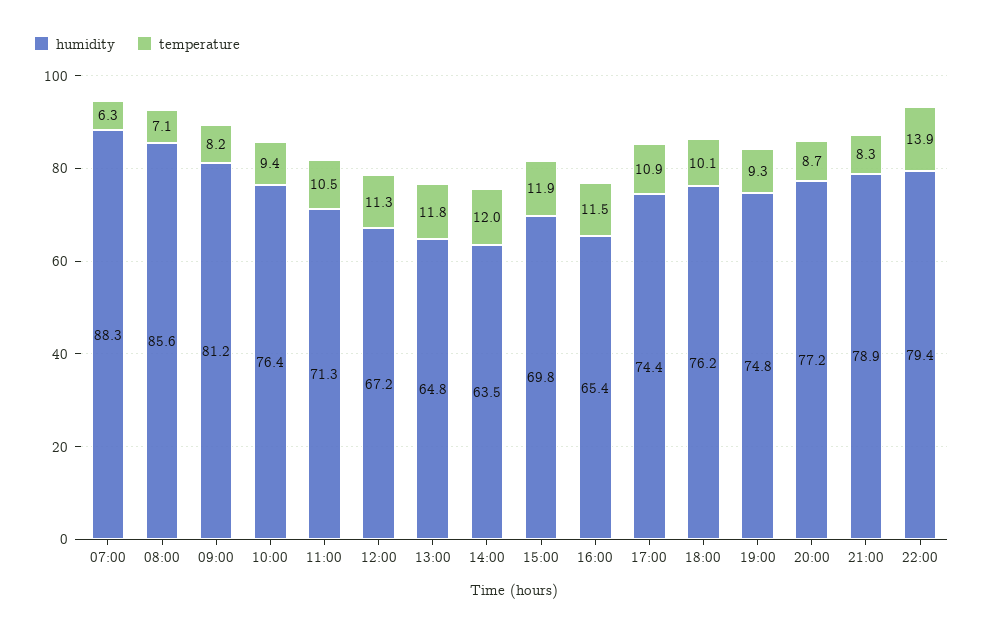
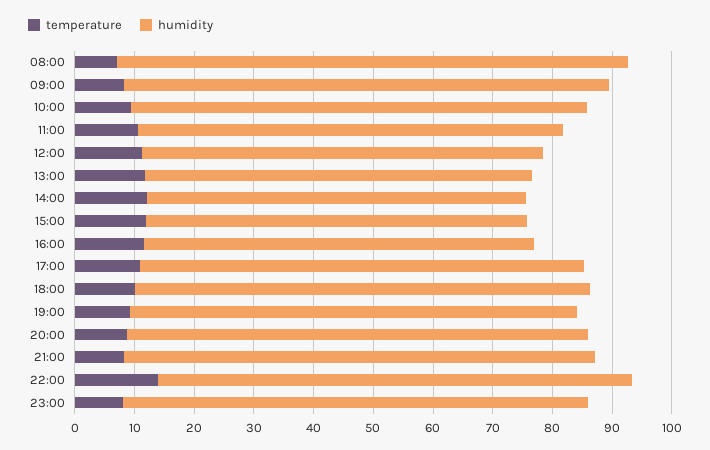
humidity, 07:00: 88.3 -> none
temperature, 07:00: 6.3 -> none
humidity, 15:00: 69.8 -> 64
temperature, 23:00: none -> 8
humidity, 23:00: none -> 78

